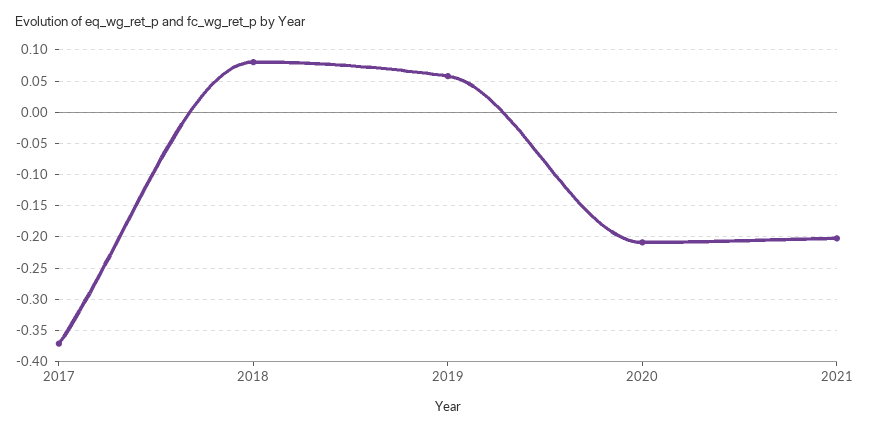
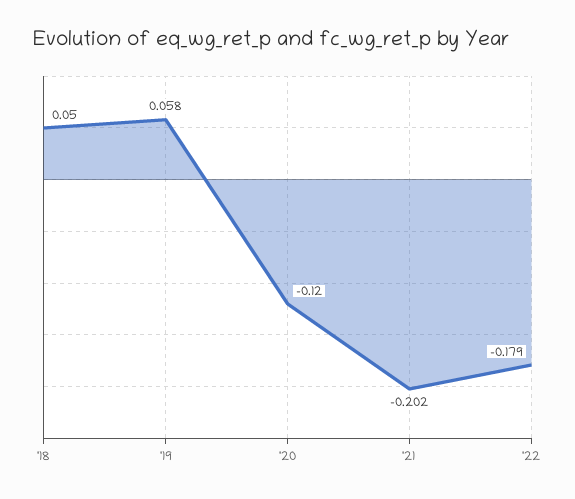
2017: -0.37 -> none
2018: 0.08 -> 0.05
2020: -0.21 -> -0.12
'22: none -> -0.179

